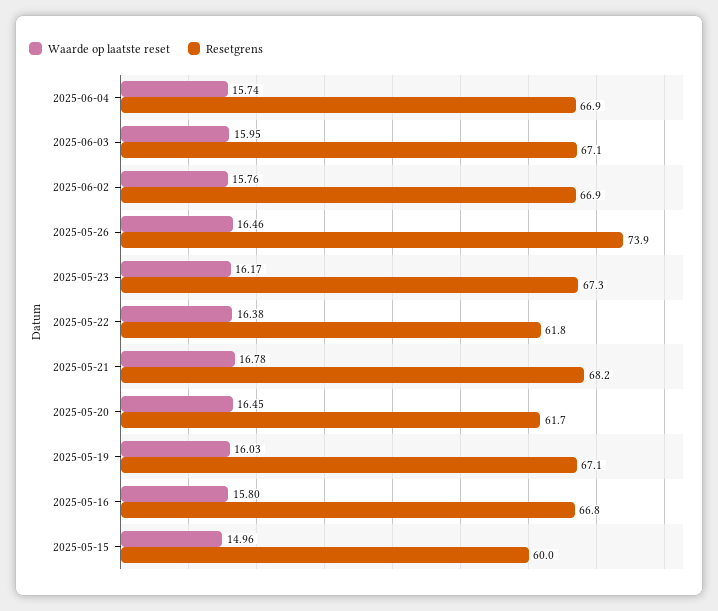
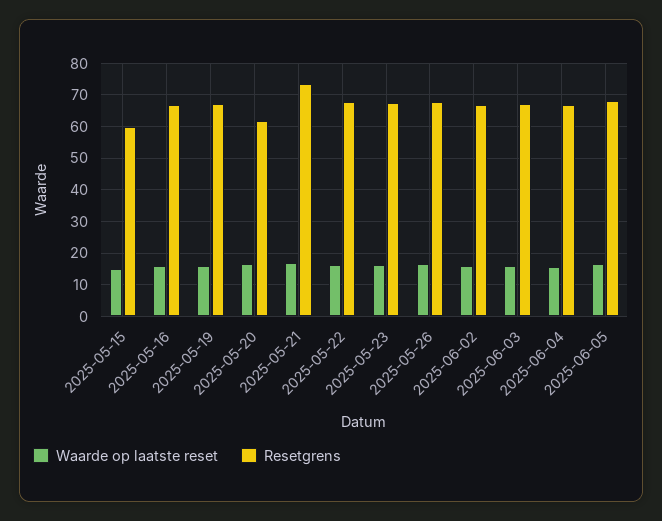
Resetgrens, 2025-05-26: 73.9 -> 68
Resetgrens, 2025-05-22: 61.8 -> 68
Resetgrens, 2025-05-21: 68.2 -> 74
Waarde op laatste reset, 2025-06-05: none -> 16
Resetgrens, 2025-06-05: none -> 68

